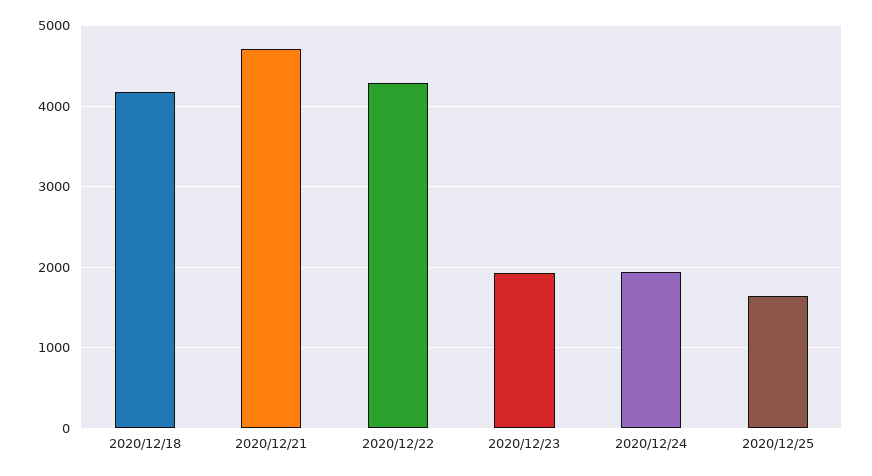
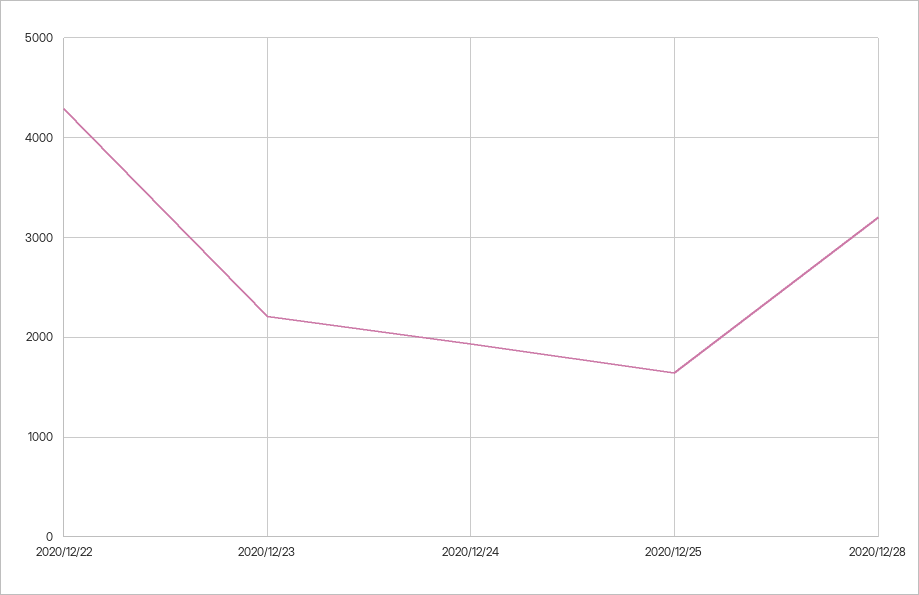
2020/12/18: 4200 -> none
2020/12/21: 4700 -> none
2020/12/23: 1900 -> 2200
2020/12/28: none -> 3200

